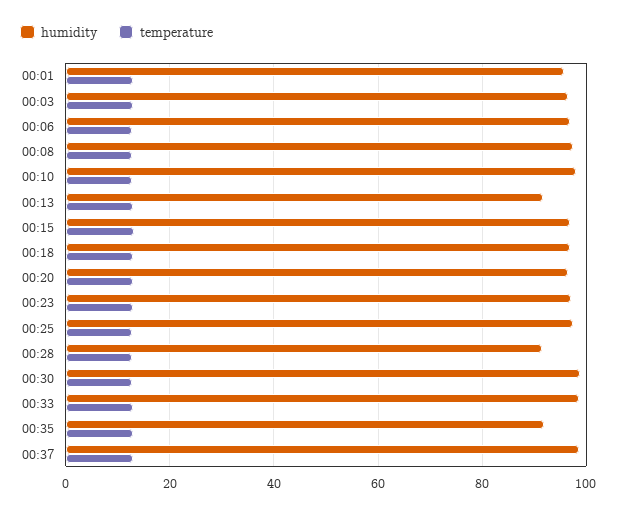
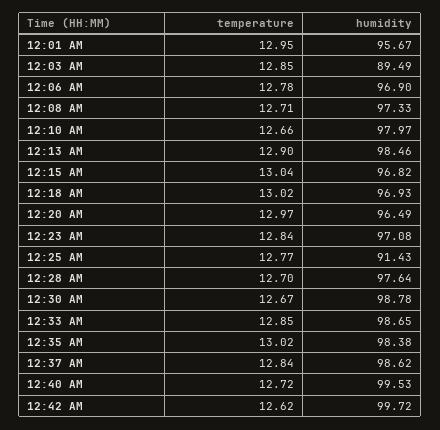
humidity, 00:03: 96 -> 89.49
humidity, 00:13: 92 -> 98.46
humidity, 00:25: 98 -> 91.43
humidity, 00:28: 92 -> 97.64
humidity, 00:35: 92 -> 98.38
temperature, 12:40 AM: none -> 12.72
humidity, 12:40 AM: none -> 99.53
temperature, 12:42 AM: none -> 12.62
humidity, 12:42 AM: none -> 99.72

